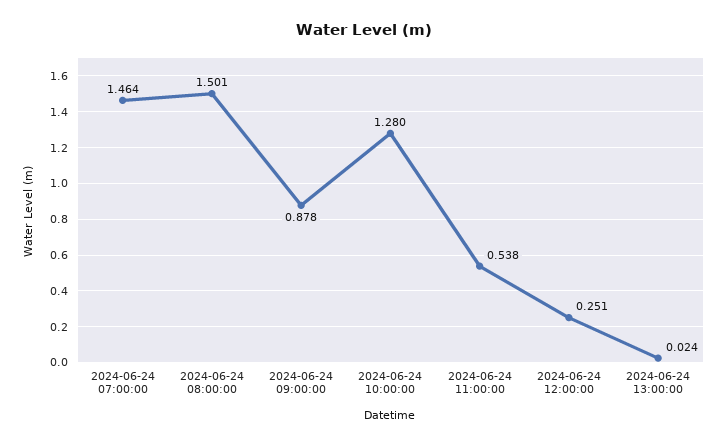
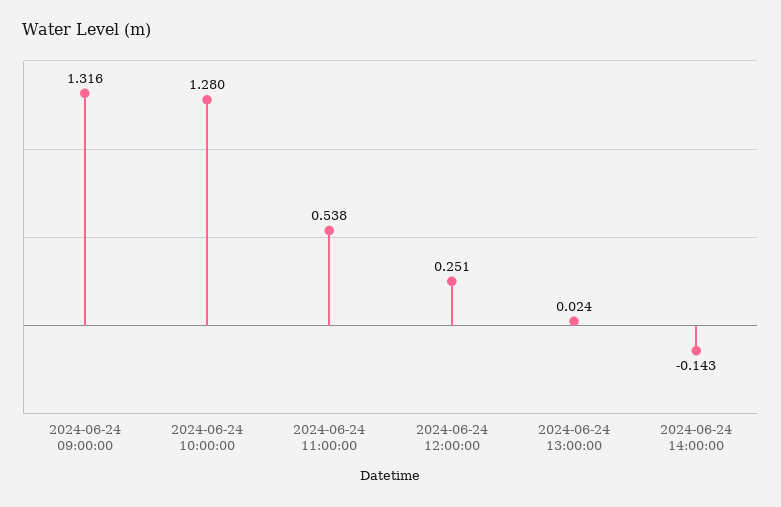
2024-06-24 07:00:00: 1.464 -> none
2024-06-24 08:00:00: 1.501 -> none
2024-06-24 09:00:00: 0.878 -> 1.316
2024-06-24 14:00:00: none -> -0.143

